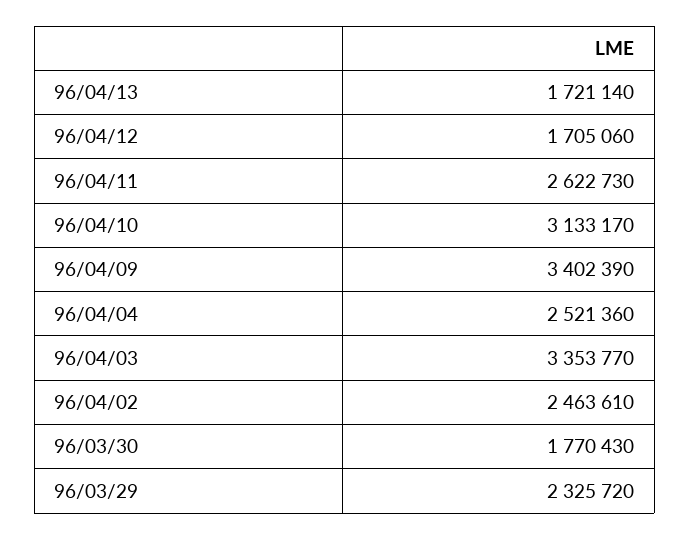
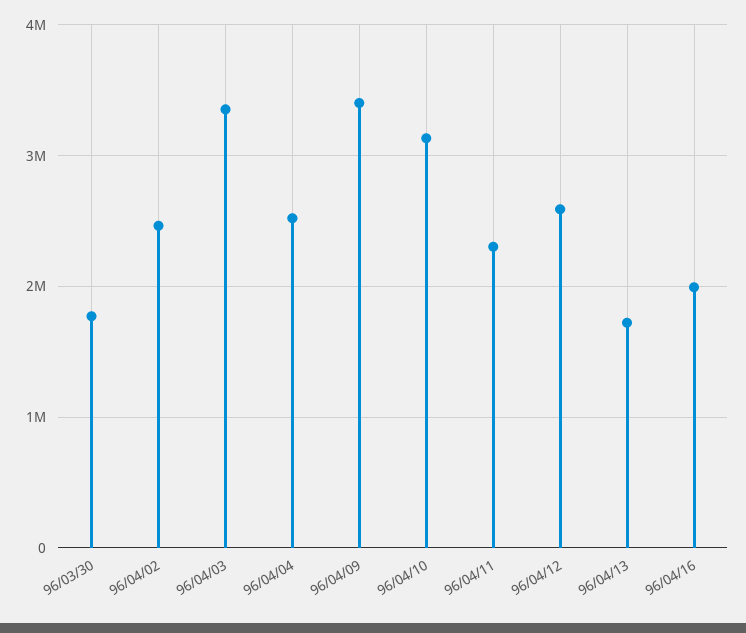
96/04/12: 1705060 -> 2600000
96/04/11: 2622730 -> 2300000
96/03/29: 2325720 -> none
96/04/16: none -> 2000000

